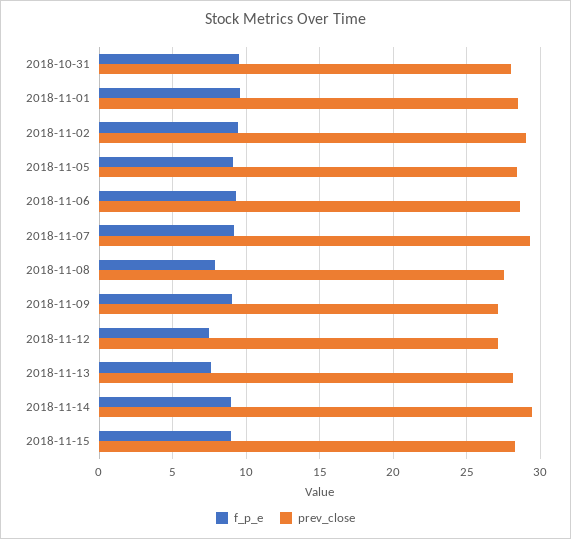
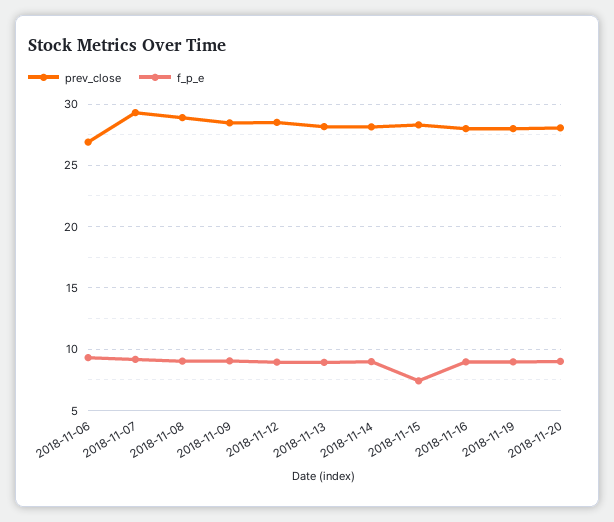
f_p_e, 2018-10-31: 9.5 -> none
prev_close, 2018-10-31: 28 -> none
f_p_e, 2018-11-01: 9.5 -> none
prev_close, 2018-11-01: 28.5 -> none
f_p_e, 2018-11-02: 9.5 -> none
prev_close, 2018-11-02: 29 -> none
f_p_e, 2018-11-05: 9 -> none
prev_close, 2018-11-05: 28.5 -> none
prev_close, 2018-11-06: 28.5 -> 27
f_p_e, 2018-11-08: 8 -> 9
prev_close, 2018-11-08: 27.5 -> 29
prev_close, 2018-11-09: 27 -> 28.5
f_p_e, 2018-11-12: 7.5 -> 9
prev_close, 2018-11-12: 27 -> 28.5
f_p_e, 2018-11-13: 7.5 -> 9
prev_close, 2018-11-14: 29.5 -> 28
f_p_e, 2018-11-15: 9 -> 7.5
prev_close, 2018-11-16: none -> 28
f_p_e, 2018-11-16: none -> 9
prev_close, 2018-11-19: none -> 28
f_p_e, 2018-11-19: none -> 9
prev_close, 2018-11-20: none -> 28
f_p_e, 2018-11-20: none -> 9

